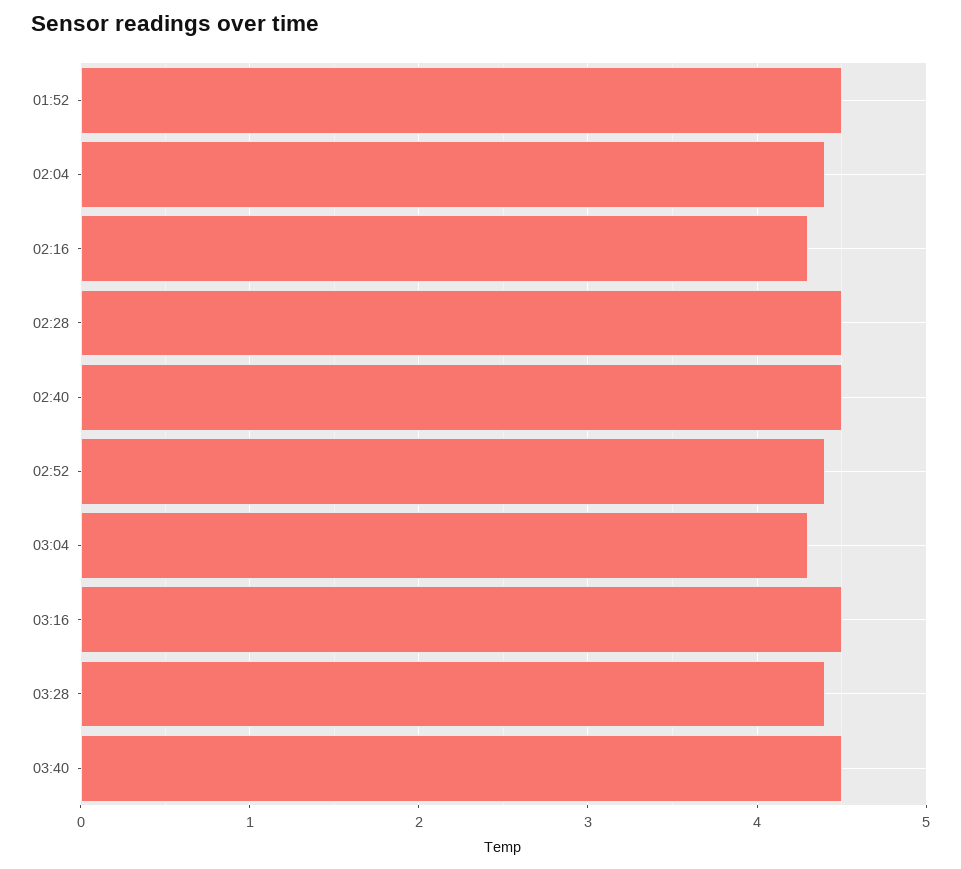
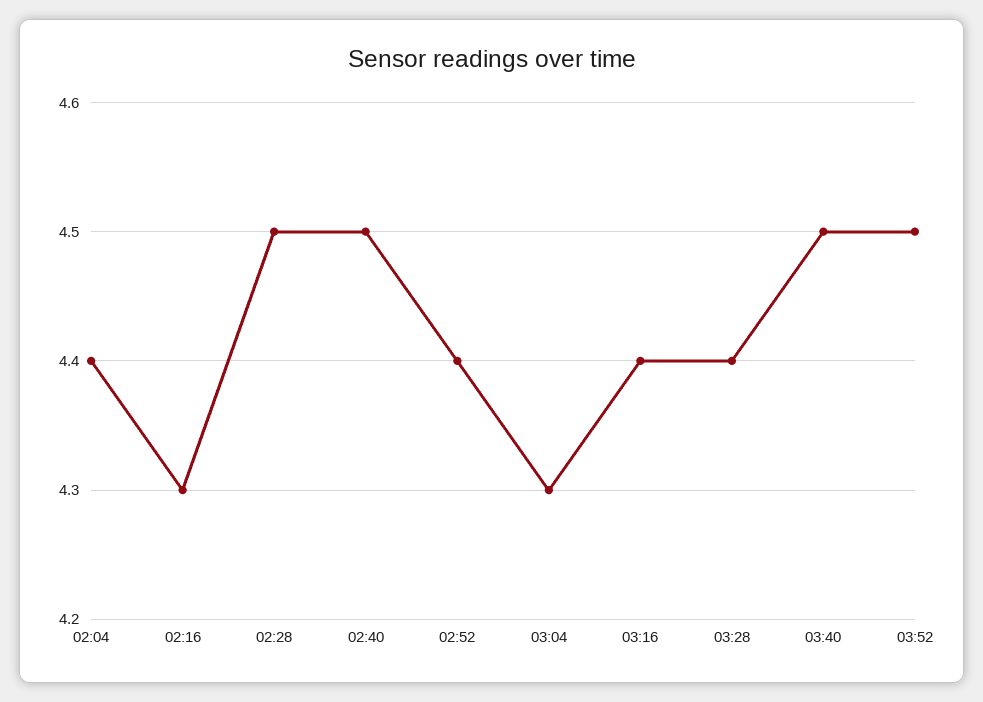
01:52: 4.5 -> none
03:16: 4.5 -> 4.4
03:52: none -> 4.5

